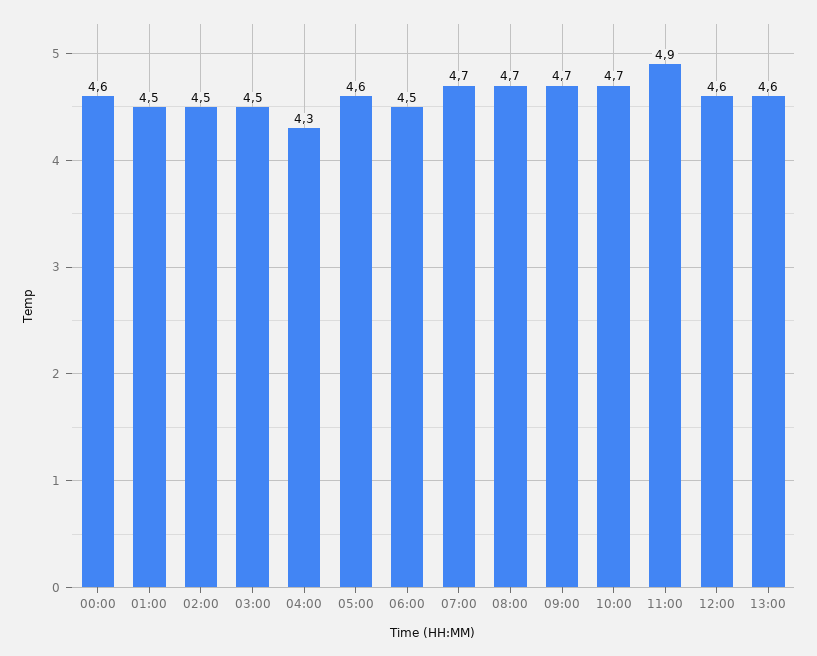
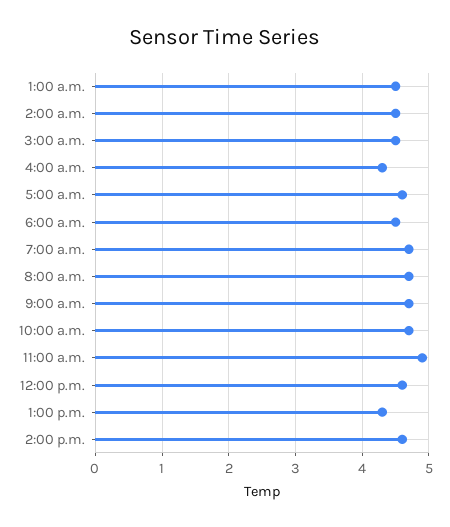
00:00: 4.6 -> none
13:00: 4.6 -> 4.3
2:00 p.m.: none -> 4.6

